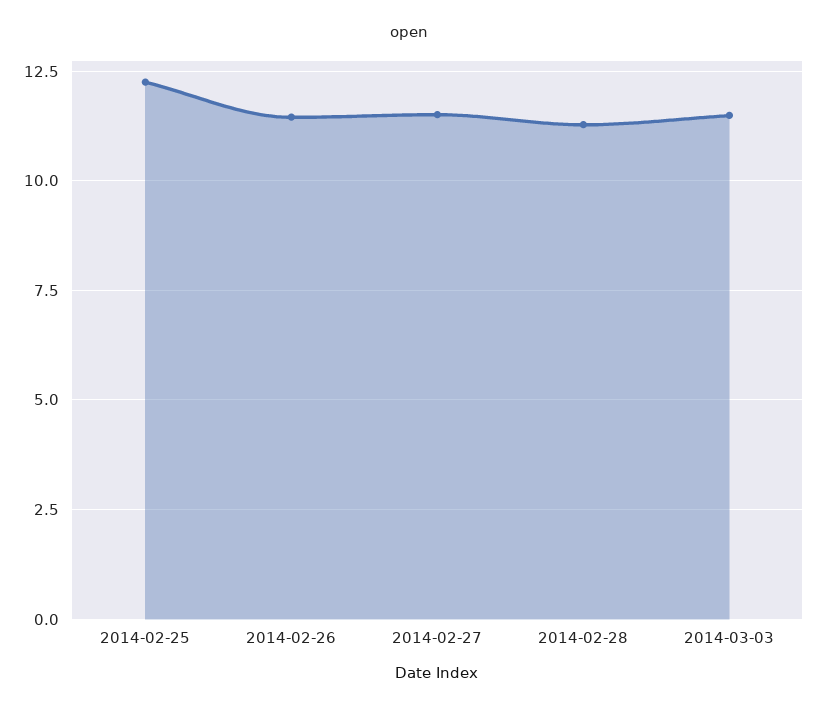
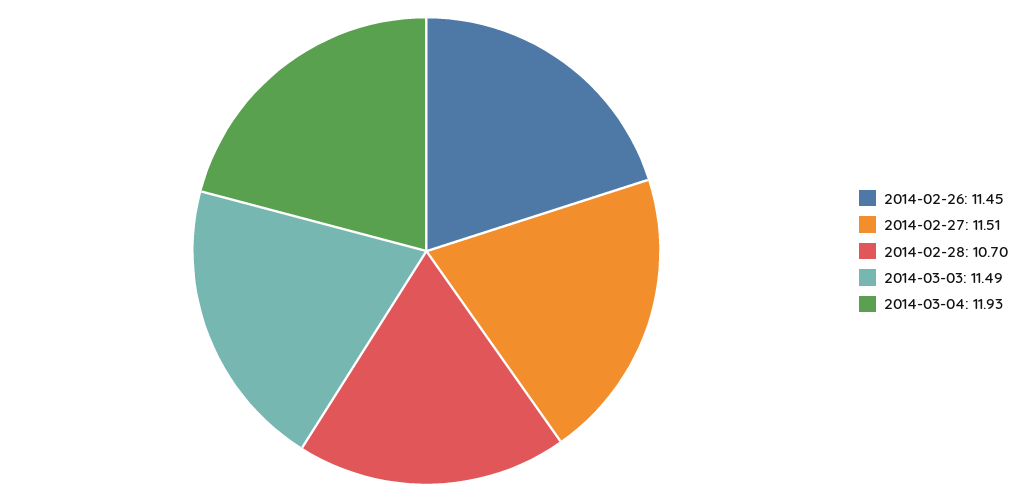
2014-02-25: 12.25 -> none
2014-02-28: 11.25 -> 10.7
2014-03-04: none -> 11.93

